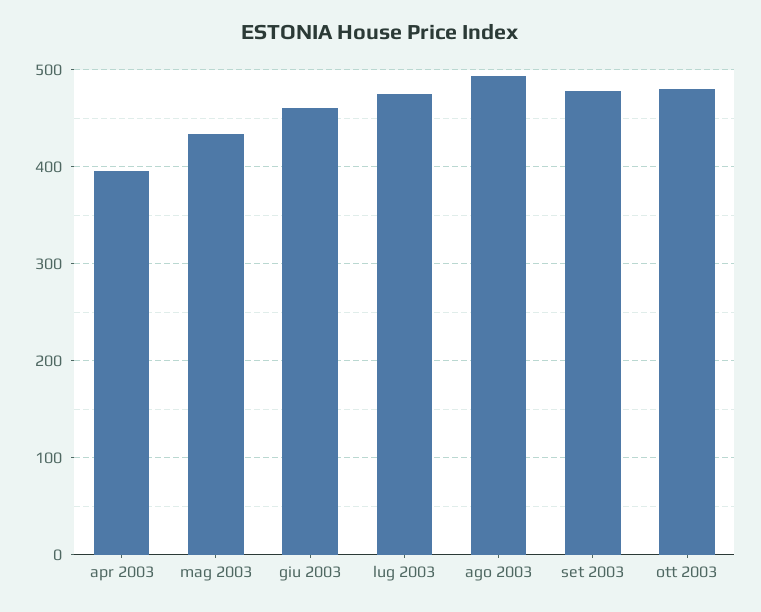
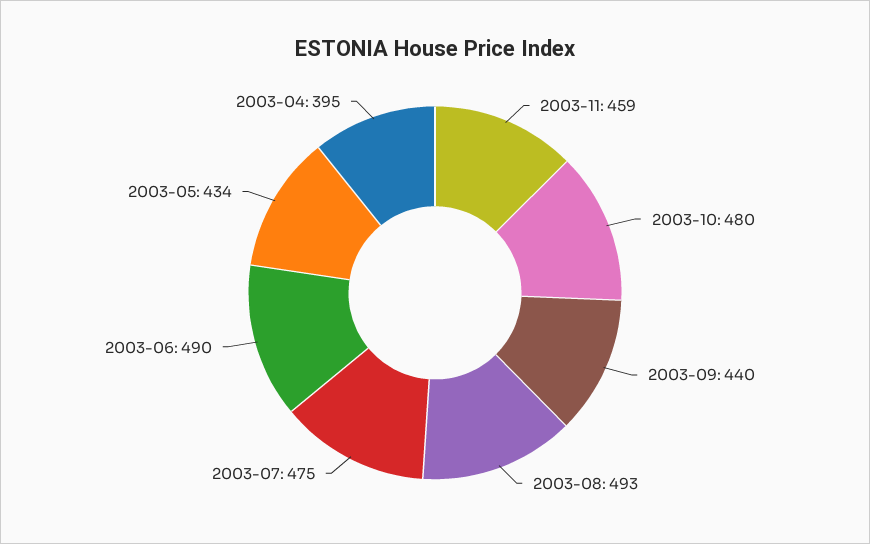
giu 2003: 460 -> 490
set 2003: 480 -> 440
2003-11: none -> 459

